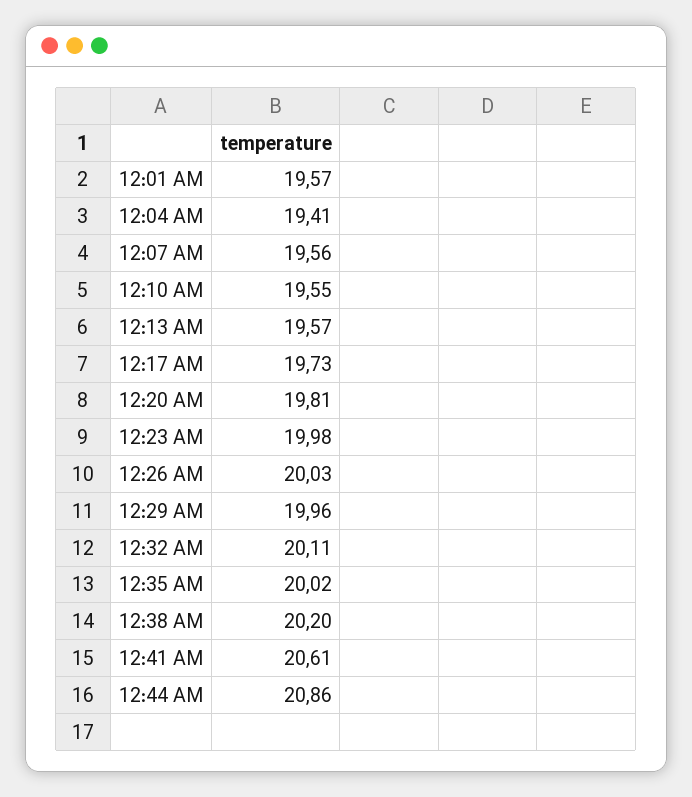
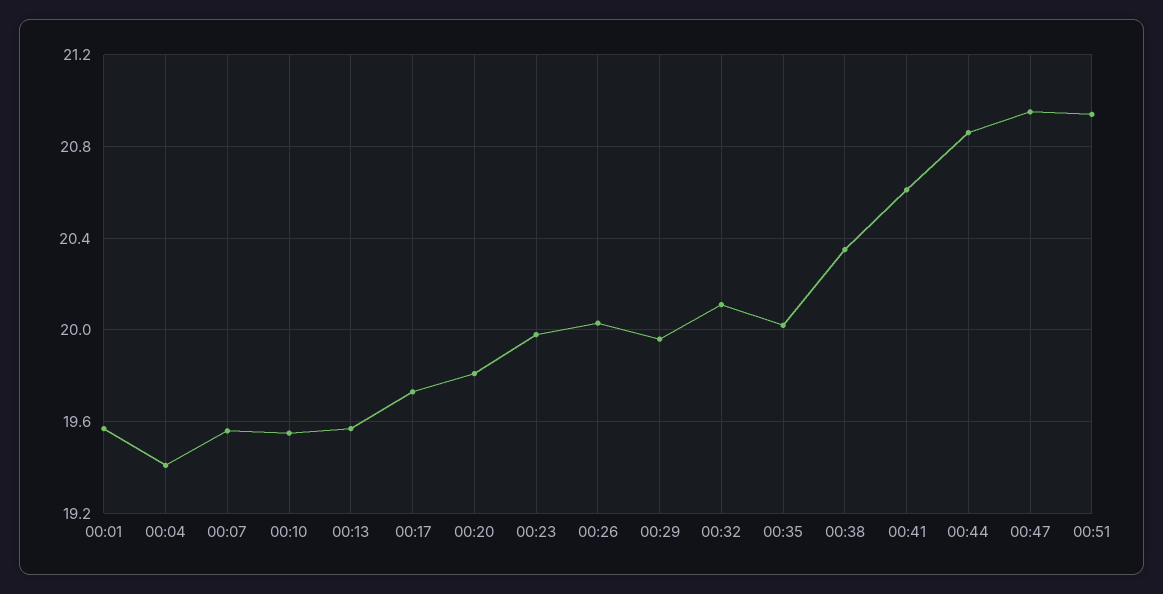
12:38 AM: 20.2 -> 20.35
00:47: none -> 20.95
00:51: none -> 20.95

